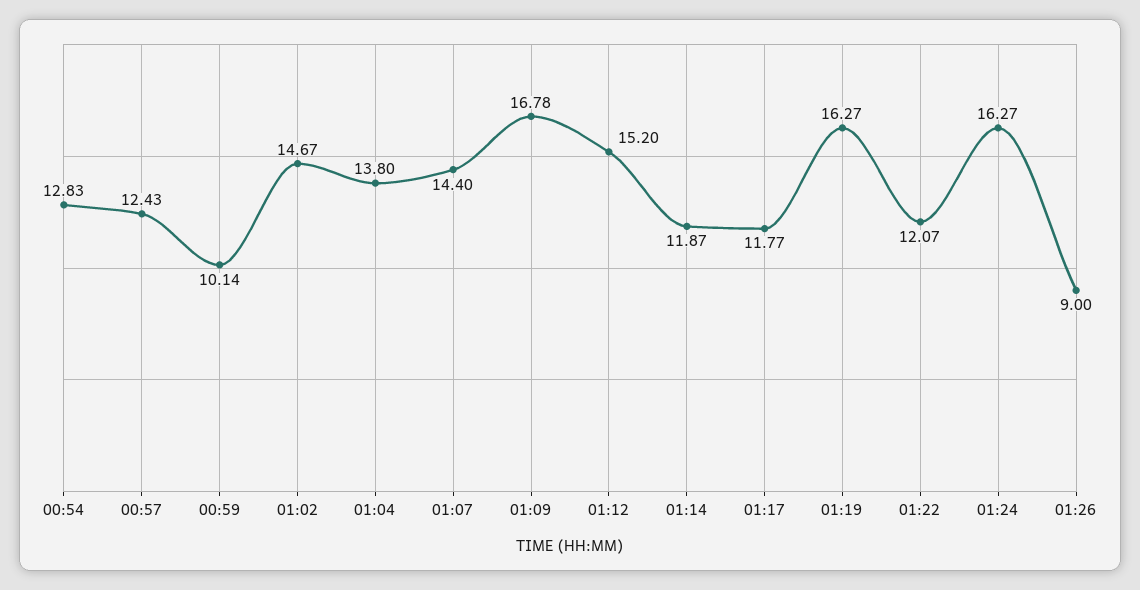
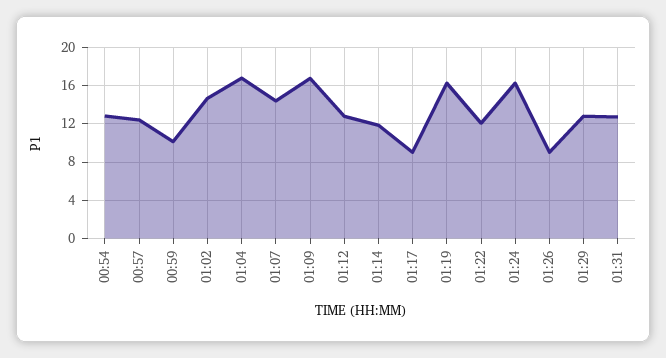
01:04: 13.8 -> 17
01:12: 15.2 -> 13
01:17: 11.77 -> 9
01:29: none -> 13
01:31: none -> 13

